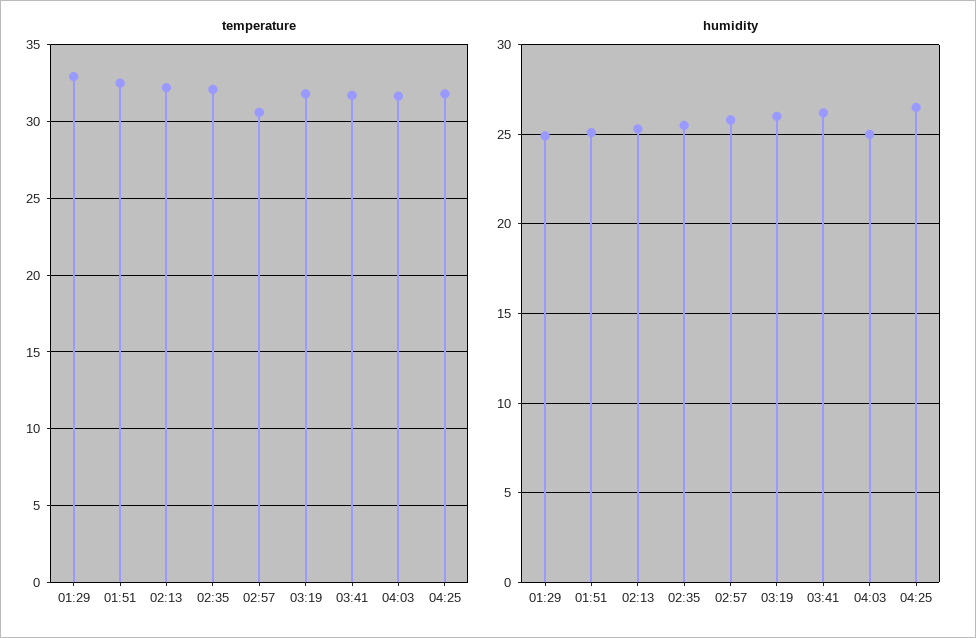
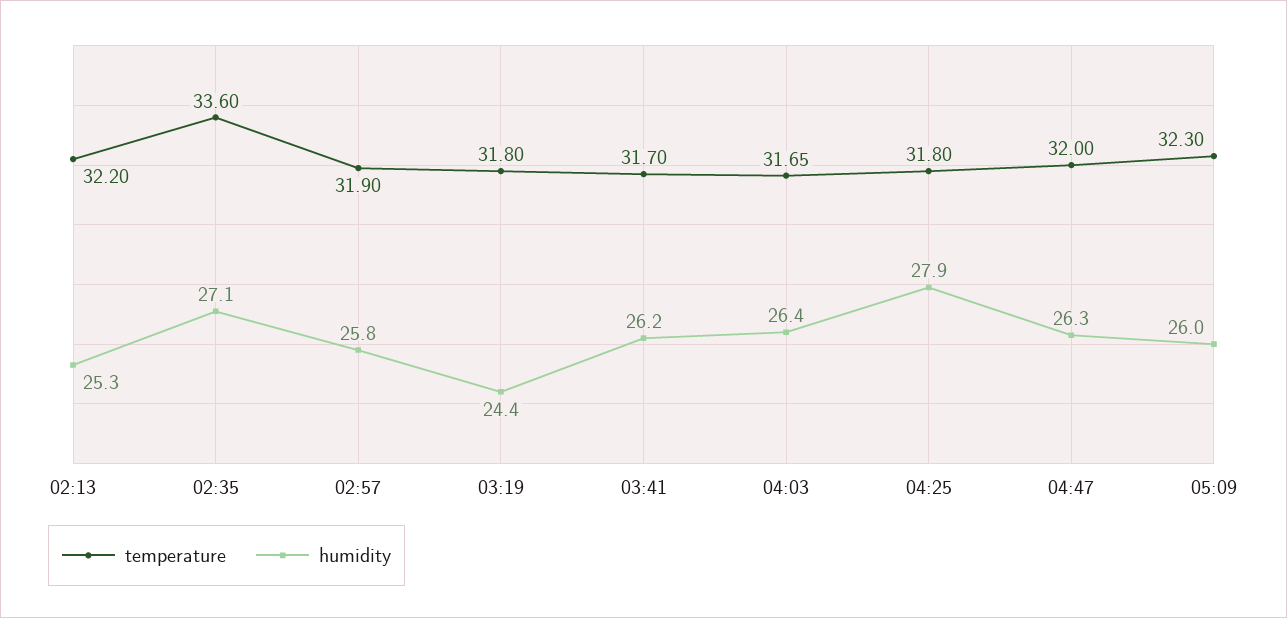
temperature, 01:29: 33 -> none
temperature, 01:51: 32.5 -> none
temperature, 02:35: 32 -> 33.6
temperature, 02:57: 30.5 -> 31.9
humidity, 01:29: 25 -> none
humidity, 01:51: 25 -> none
humidity, 02:35: 25.5 -> 27.1
humidity, 03:19: 26 -> 24.4
humidity, 04:03: 25 -> 26.4
humidity, 04:25: 26.5 -> 27.9
temperature, 04:47: none -> 32
humidity, 04:47: none -> 26.3
temperature, 05:09: none -> 32.3
humidity, 05:09: none -> 26

